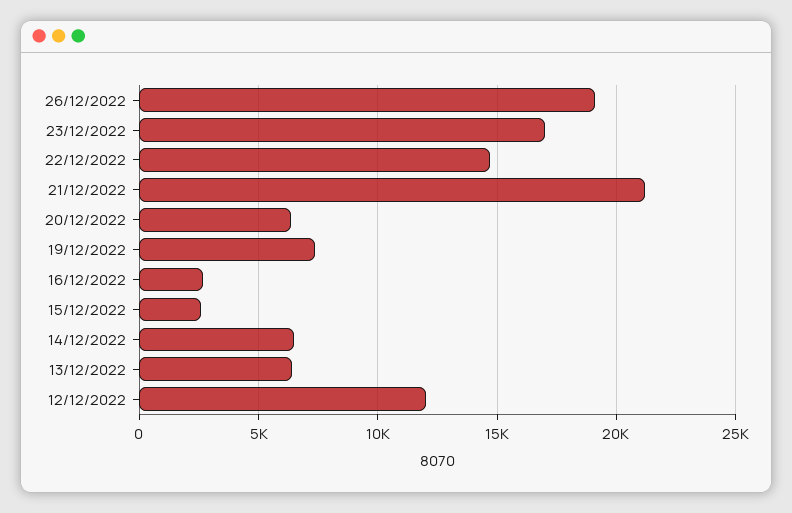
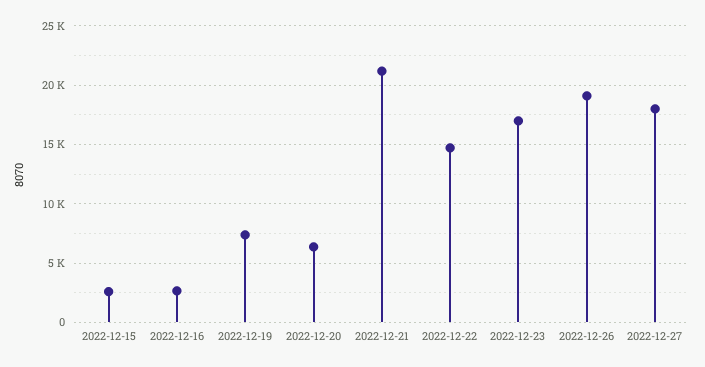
14/12/2022: 6500 -> none
13/12/2022: 6500 -> none
12/12/2022: 12000 -> none
2022-12-27: none -> 18000

